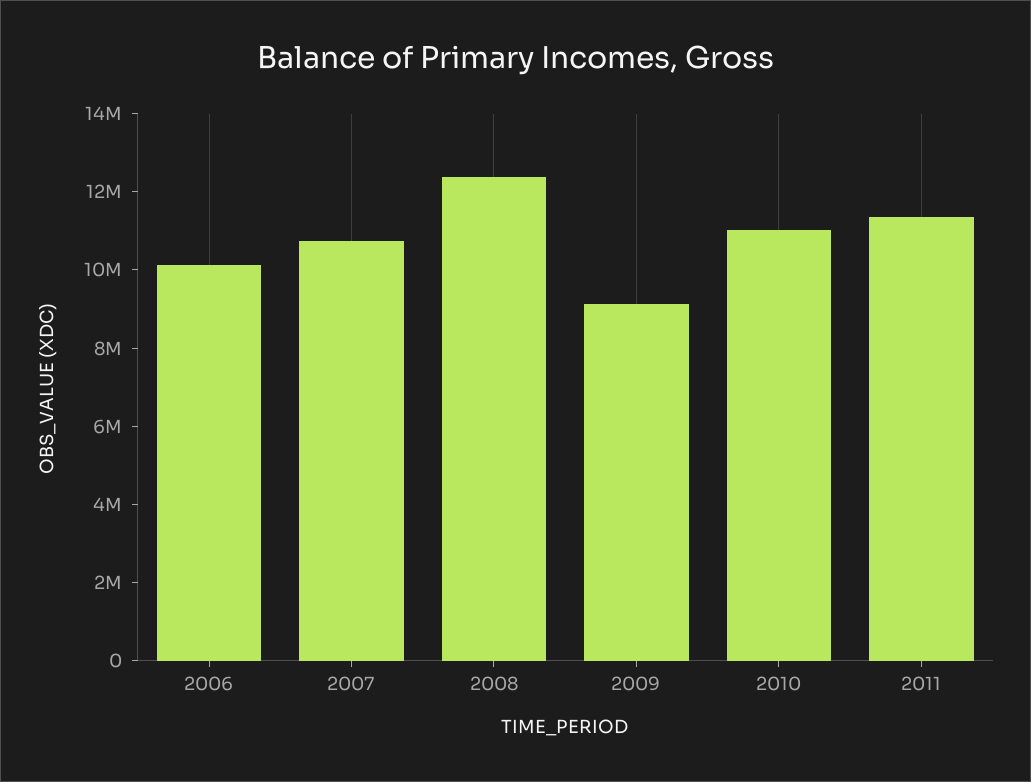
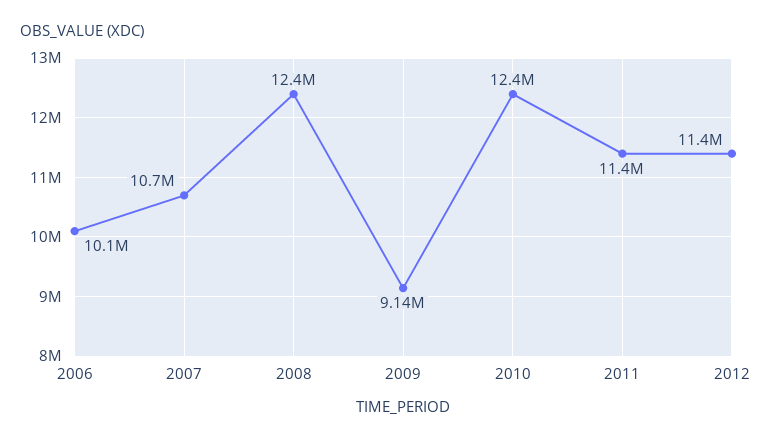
2010: 11000000 -> 12400000
2012: none -> 11400000

